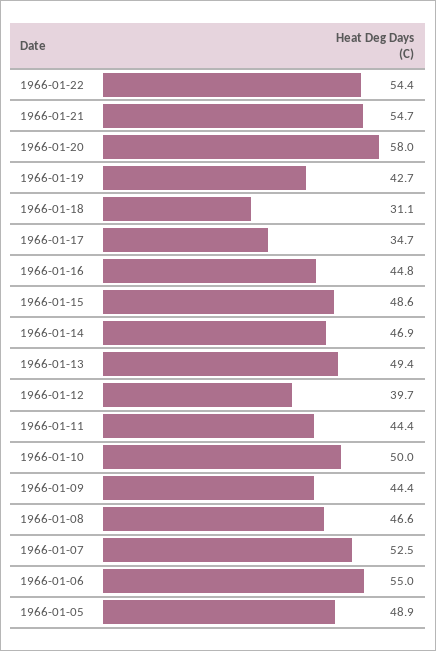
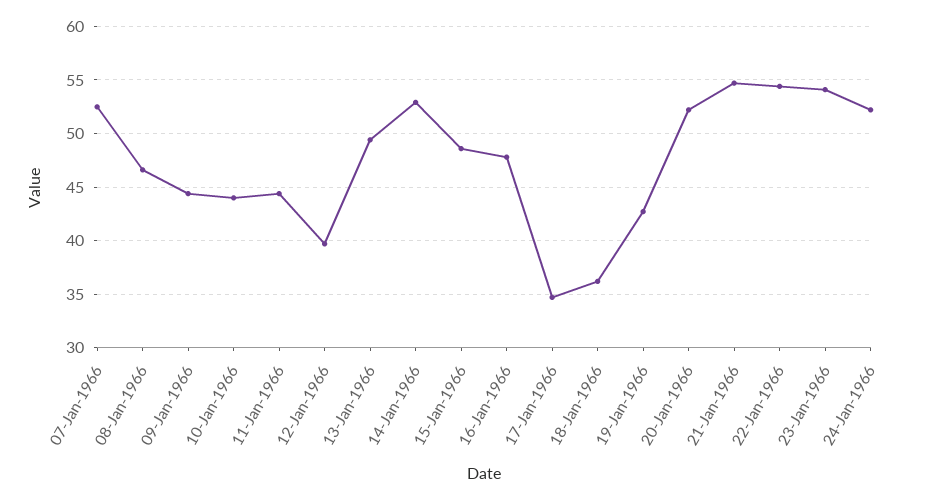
1966-01-20: 58 -> 52
1966-01-18: 31.1 -> 36
1966-01-16: 44.8 -> 48
1966-01-14: 46.9 -> 53
1966-01-10: 50 -> 44
1966-01-06: 55 -> none
1966-01-05: 48.9 -> none
23-Jan-1966: none -> 54
24-Jan-1966: none -> 52

